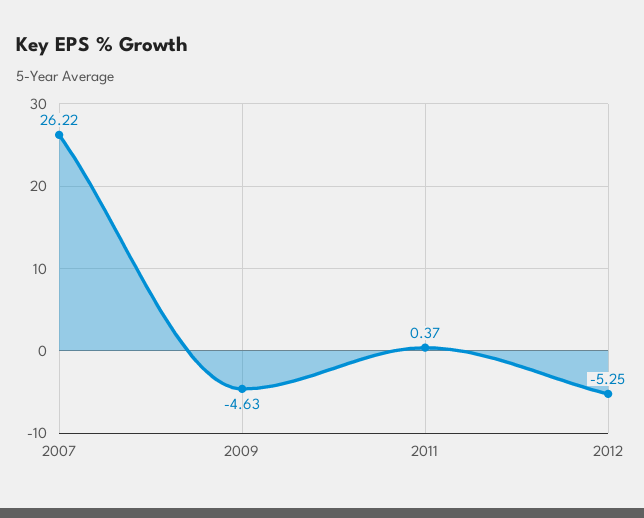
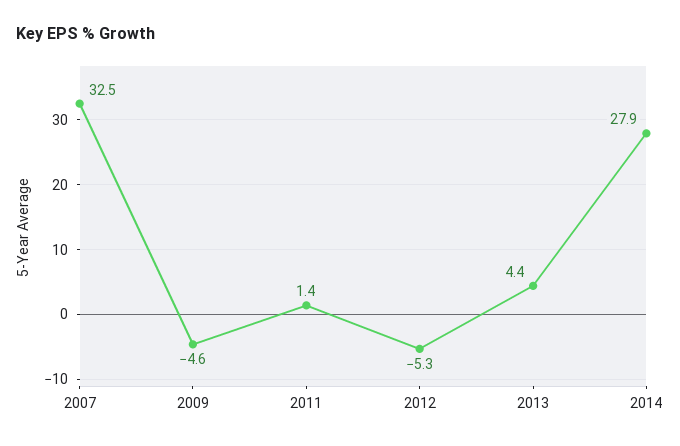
2007: 26.22 -> 32.5
2011: 0.37 -> 1.4
2013: none -> 4.4
2014: none -> 27.9

